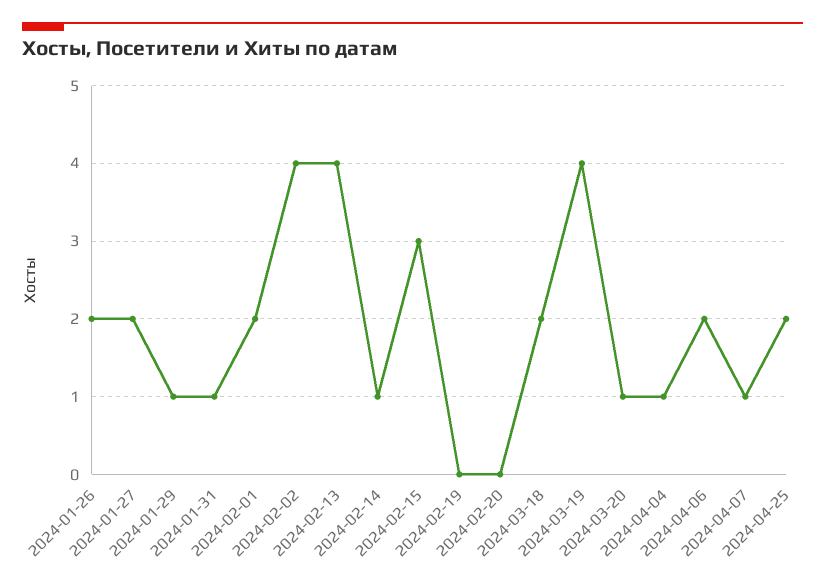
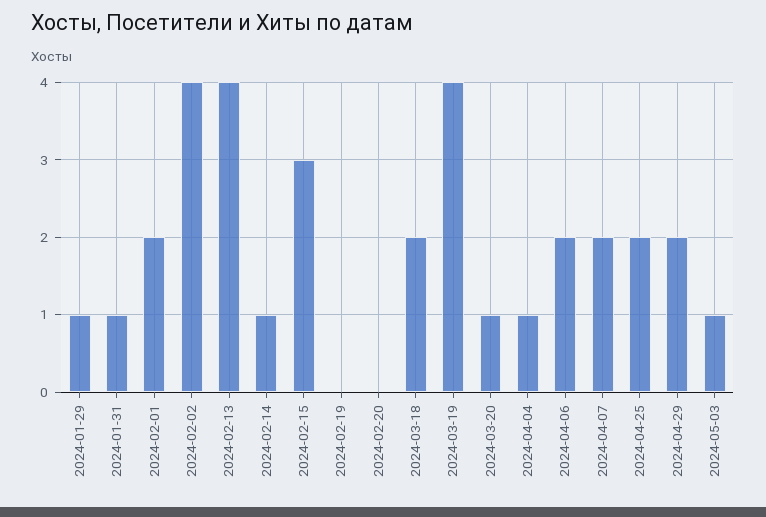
2024-01-26: 2 -> none
2024-01-27: 2 -> none
2024-04-07: 1 -> 2
2024-04-29: none -> 2
2024-05-03: none -> 1

